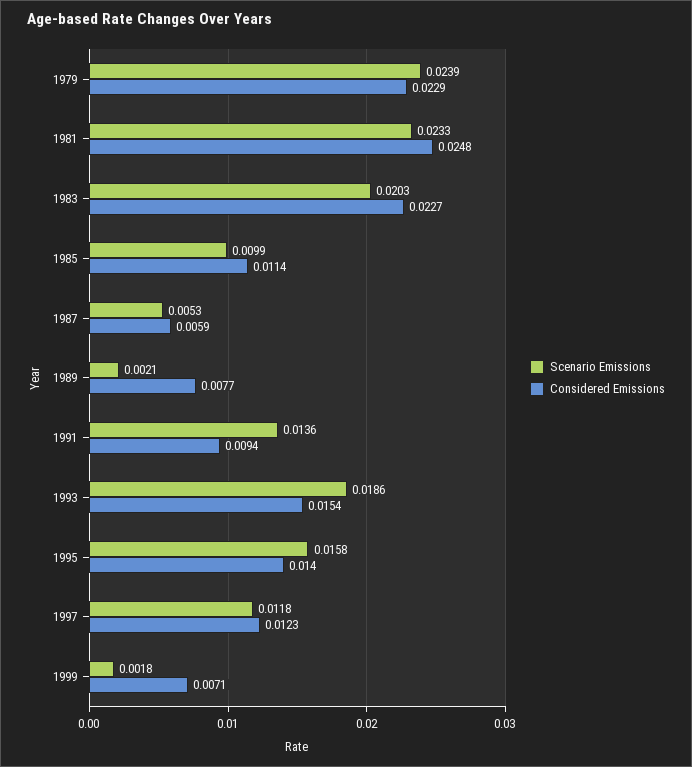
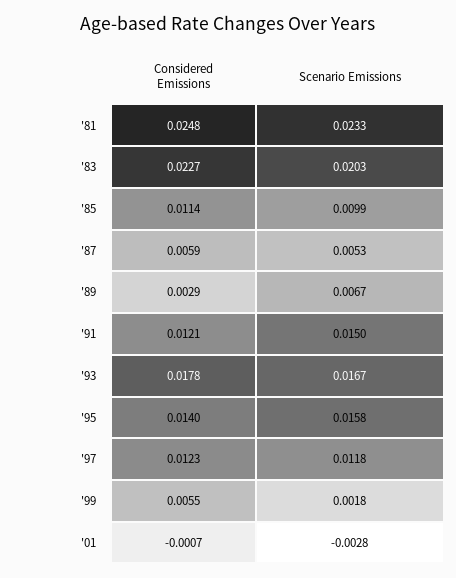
Scenario Emissions, 1979: 0.0239 -> none
Considered Emissions, 1979: 0.0229 -> none
Scenario Emissions, 1989: 0.0021 -> 0.0067
Considered Emissions, 1989: 0.0077 -> 0.0029
Scenario Emissions, 1991: 0.0136 -> 0.015
Considered Emissions, 1991: 0.0094 -> 0.0121
Scenario Emissions, 1993: 0.0186 -> 0.0167
Considered Emissions, 1993: 0.0154 -> 0.0178
Considered Emissions, 1999: 0.0071 -> 0.0055
Considered Emissions, '01: none -> -0.0007
Scenario Emissions, '01: none -> -0.0028

